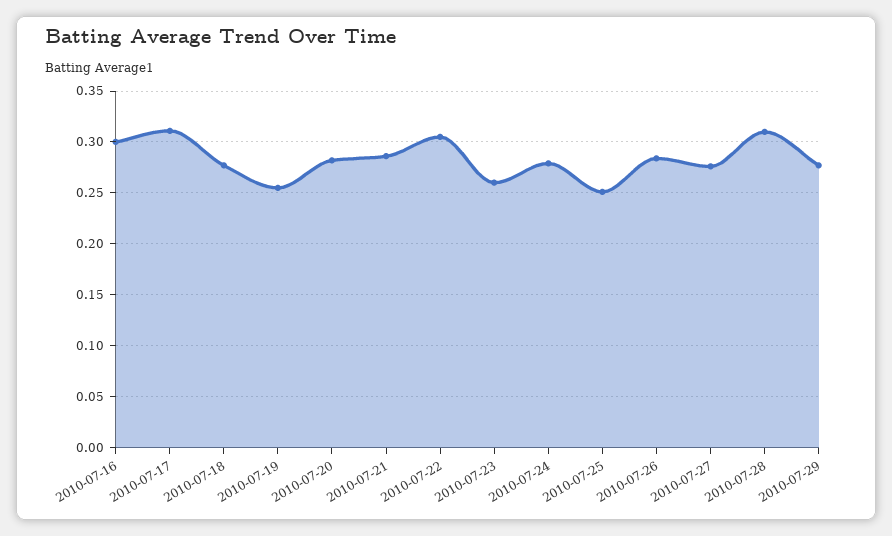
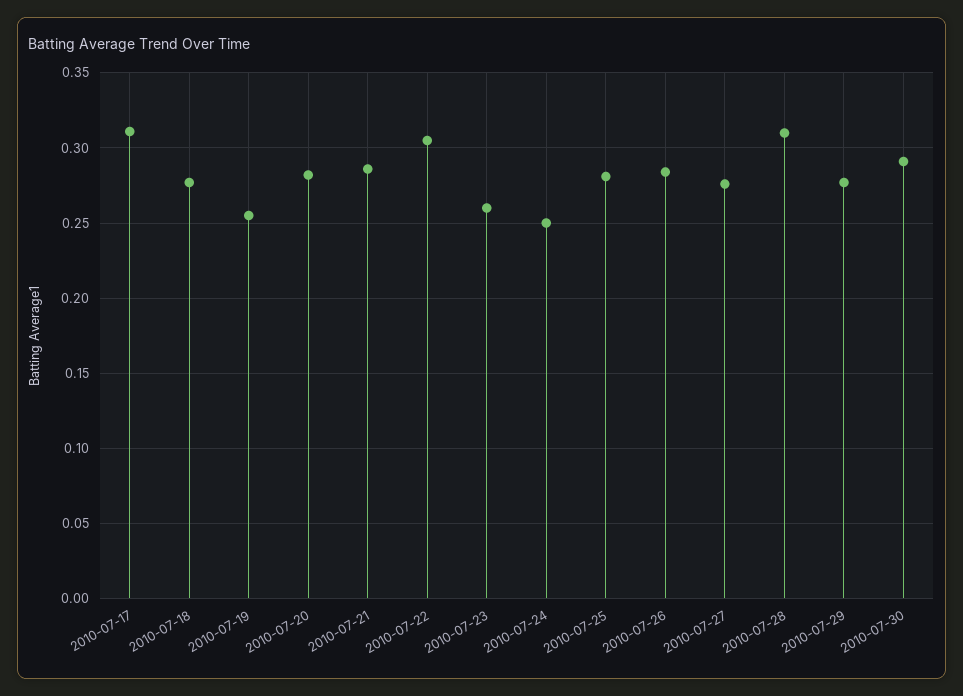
2010-07-16: 0.3 -> none
2010-07-24: 0.28 -> 0.25
2010-07-25: 0.25 -> 0.28
2010-07-30: none -> 0.29

